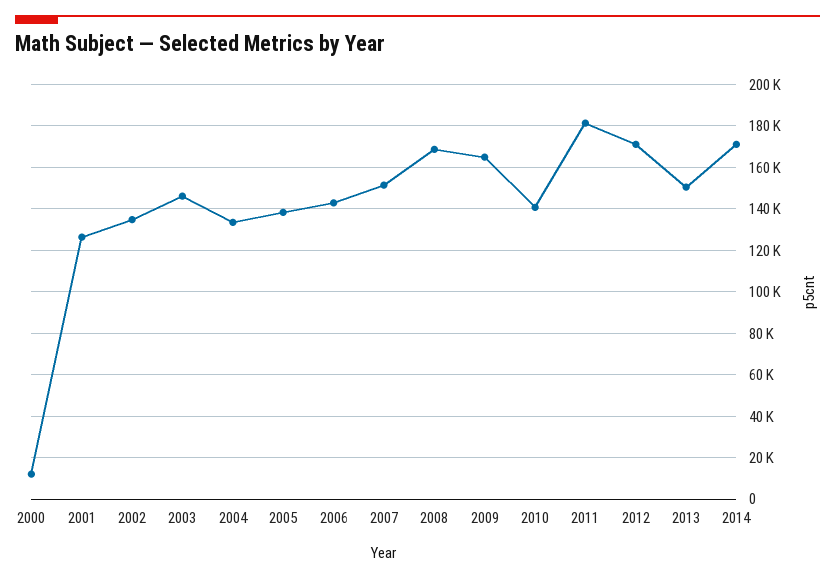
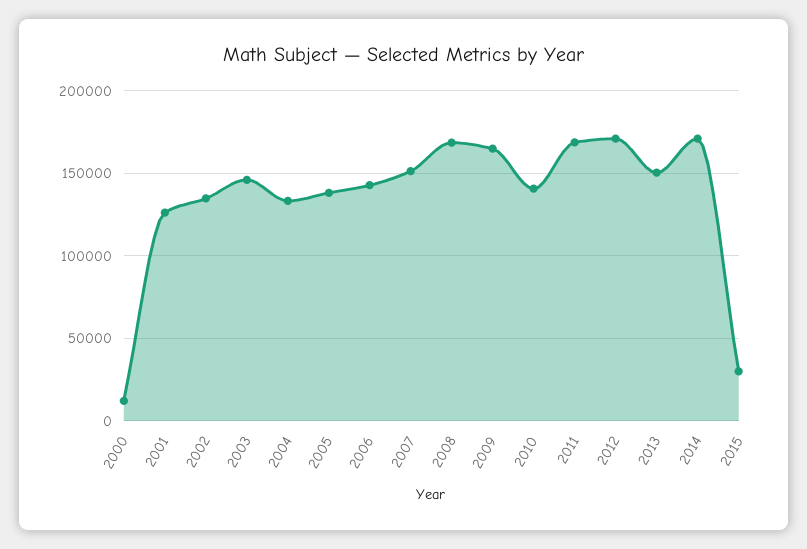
2011: 180000 -> 170000
2015: none -> 30000

